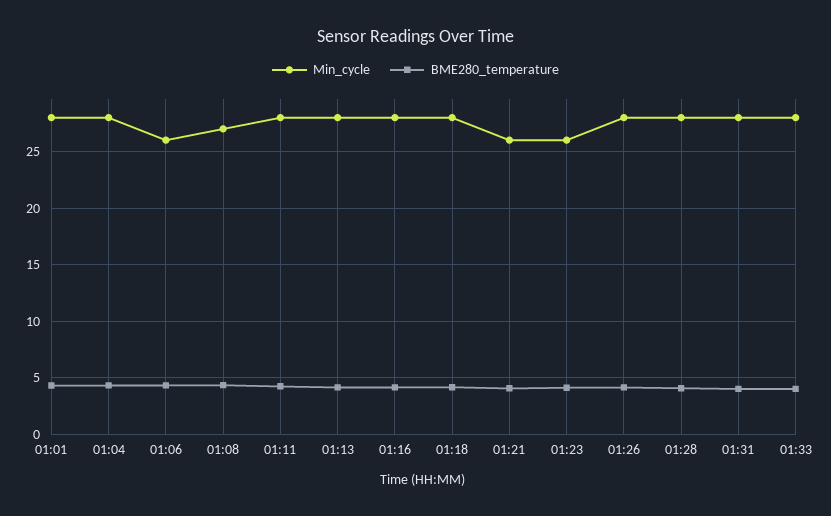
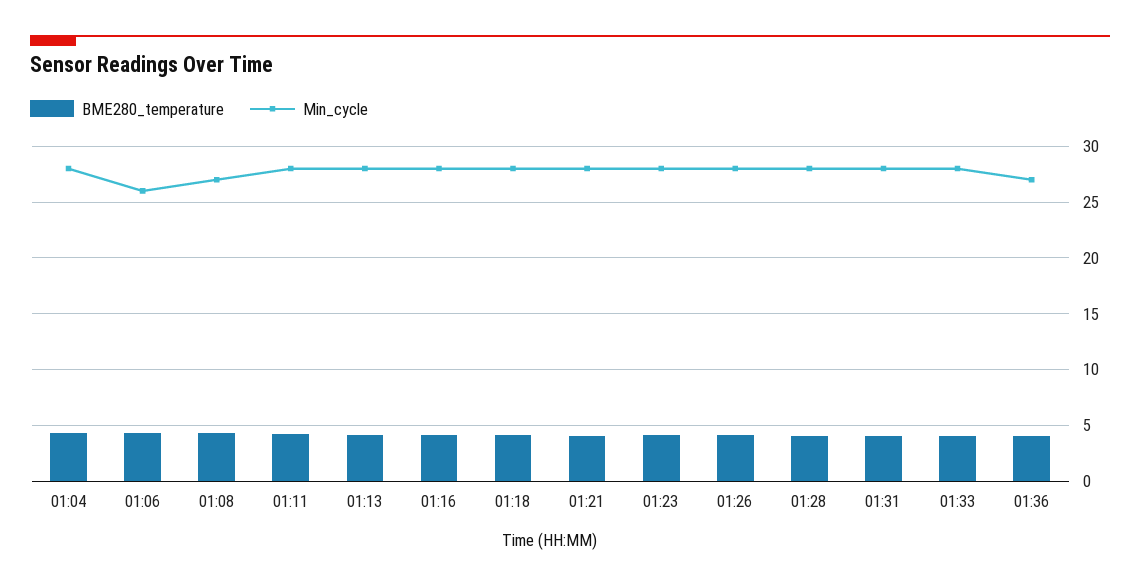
Min_cycle, 01:01: 28 -> none
BME280_temperature, 01:01: 4 -> none
Min_cycle, 01:21: 26 -> 28
Min_cycle, 01:23: 26 -> 28
BME280_temperature, 01:36: none -> 4
Min_cycle, 01:36: none -> 27

